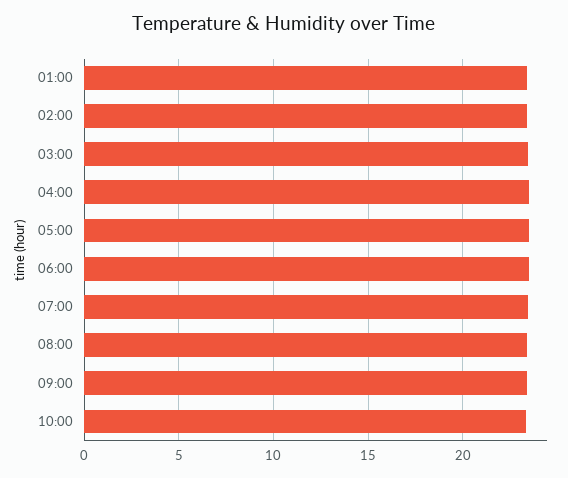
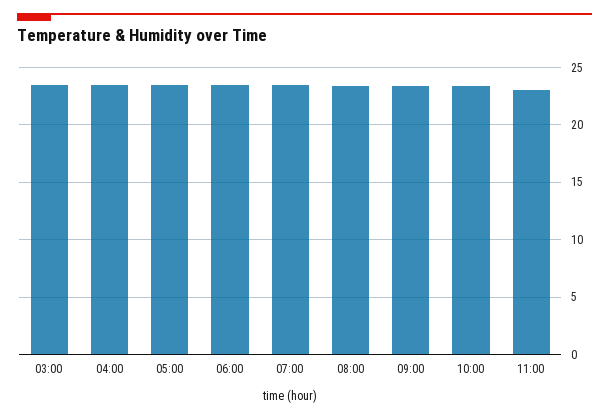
01:00: 23.5 -> none
02:00: 23.5 -> none
11:00: none -> 23

